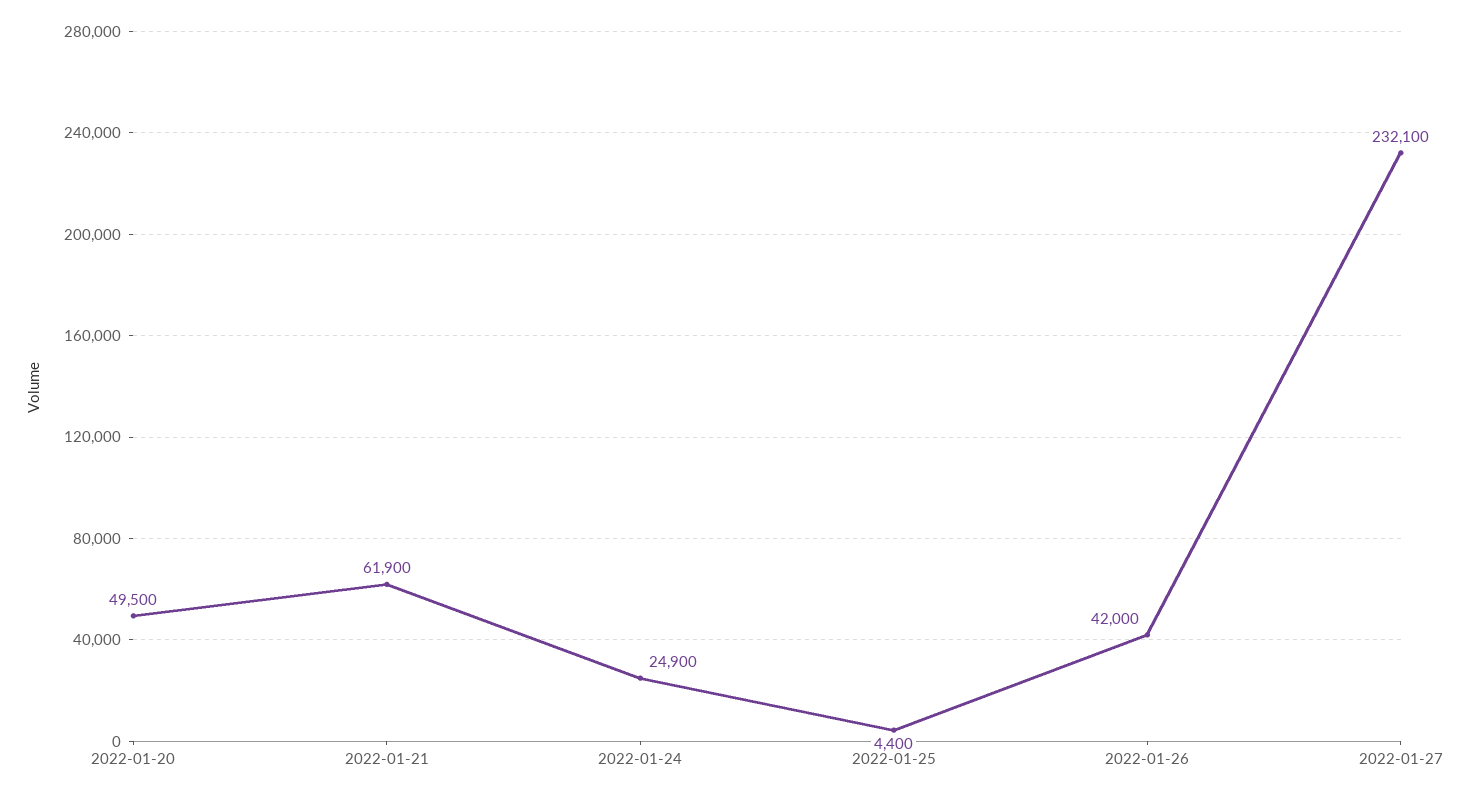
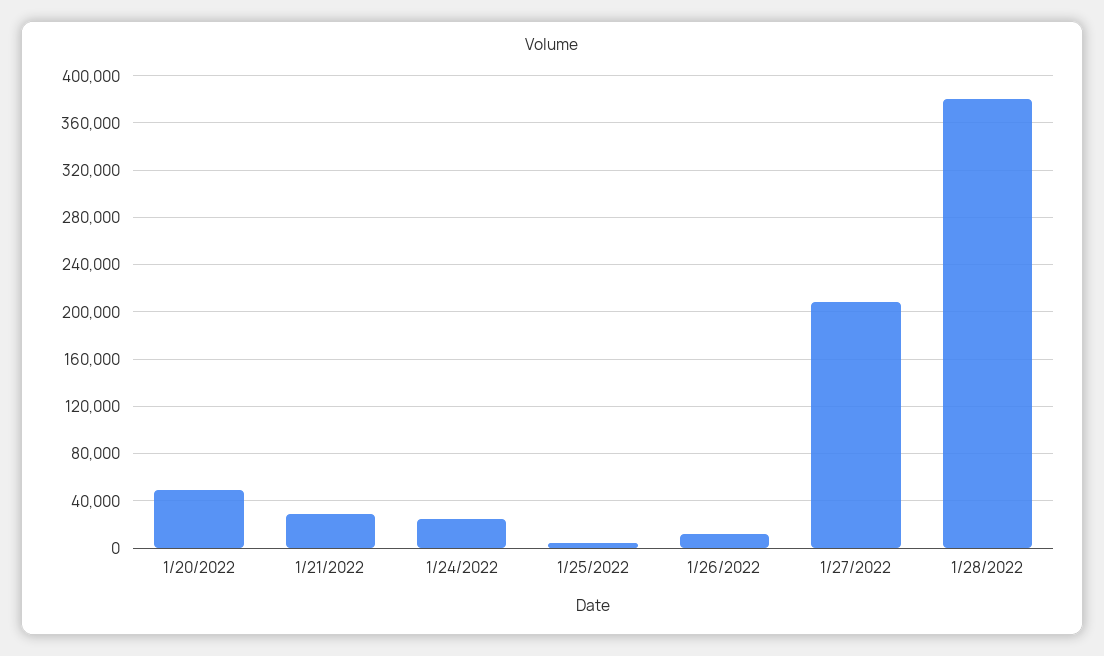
2022-01-21: 61900 -> 30000
2022-01-26: 42000 -> 10000
2022-01-27: 232100 -> 210000
1/28/2022: none -> 380000

